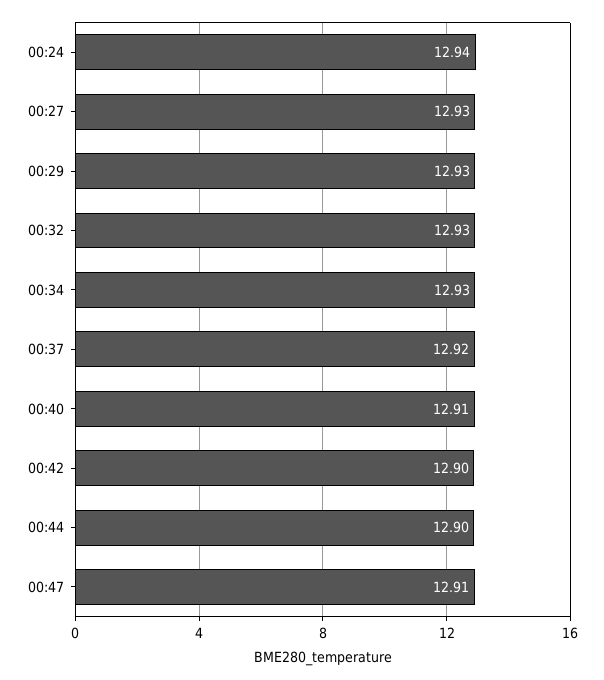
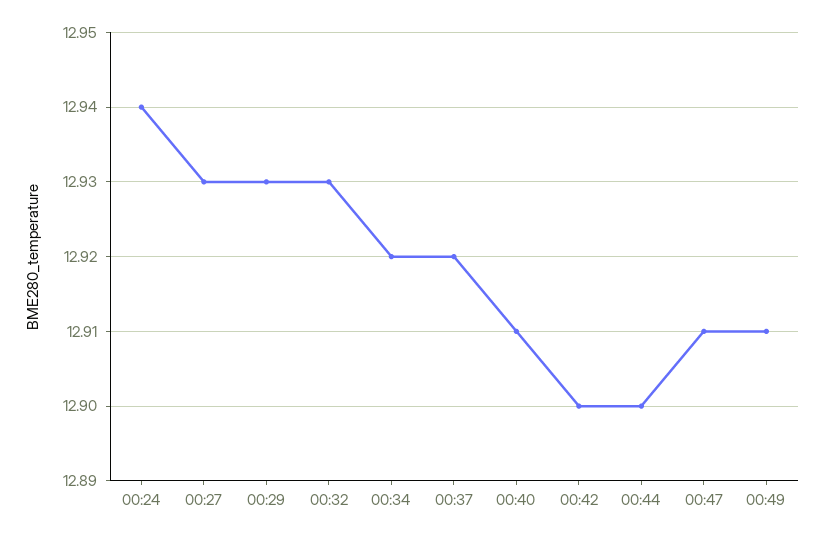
00:34: 12.93 -> 12.92
00:49: none -> 12.91

